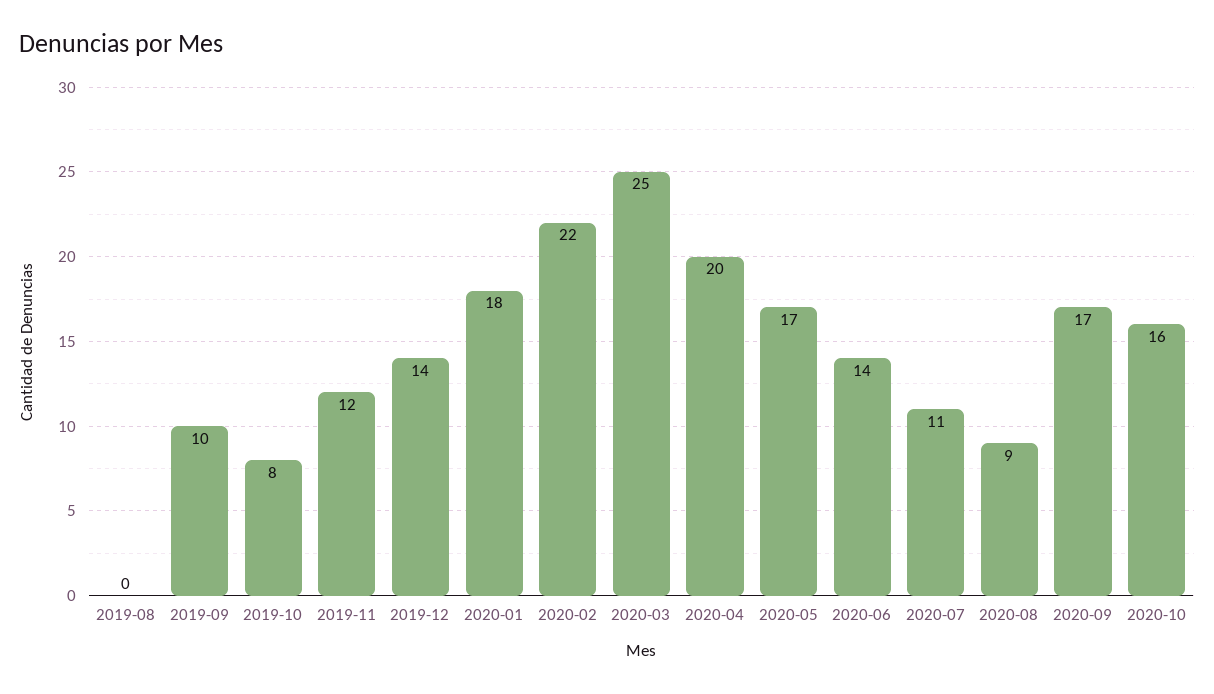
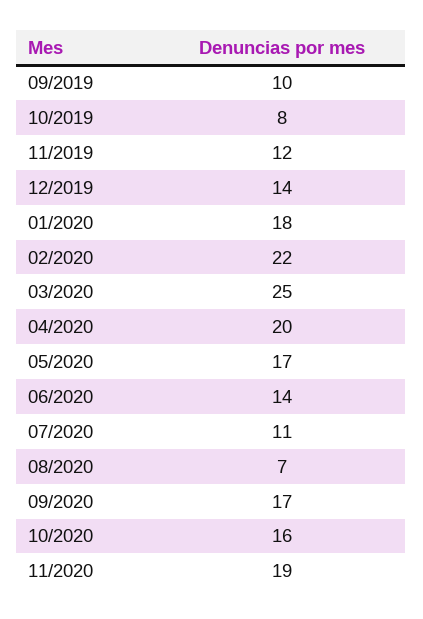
2019-08: 0 -> none
2020-08: 9 -> 7
11/2020: none -> 19

